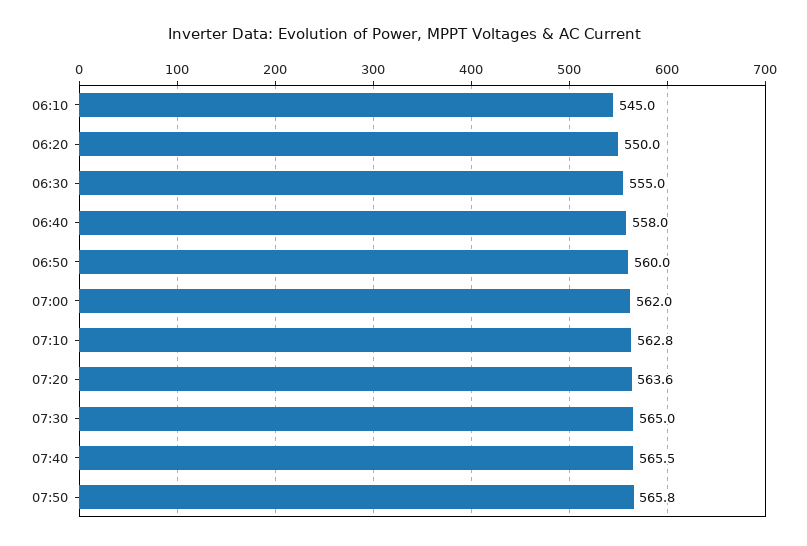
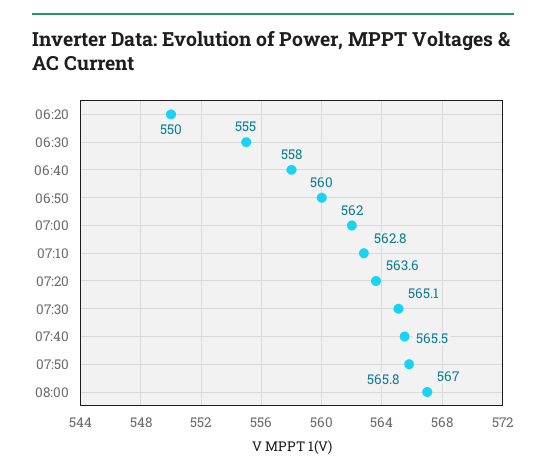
06:10: 545 -> none
07:30: 565 -> 565.1
08:00: none -> 567

